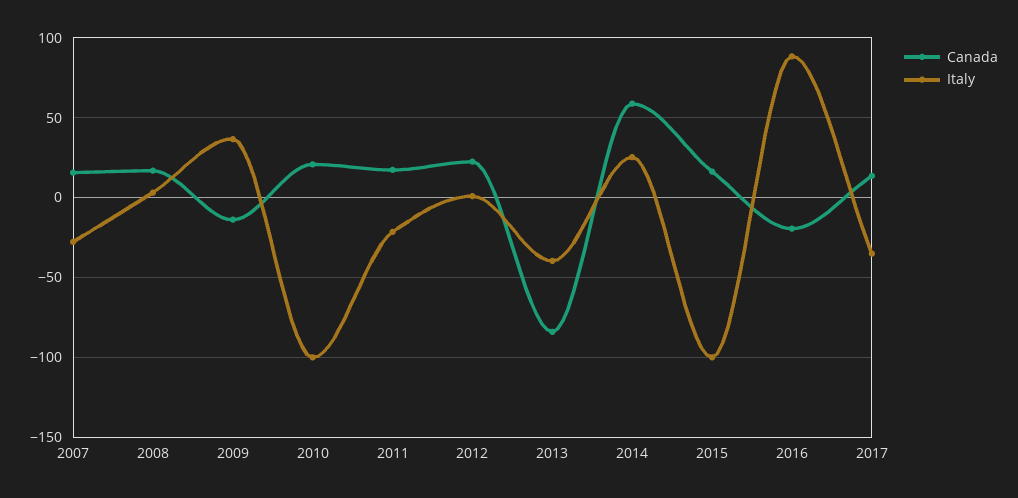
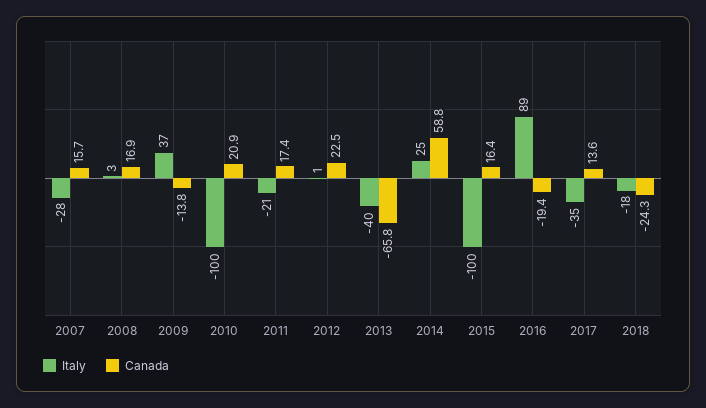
Canada, 2013: -85 -> -65.8
Italy, 2018: none -> -18
Canada, 2018: none -> -24.3

